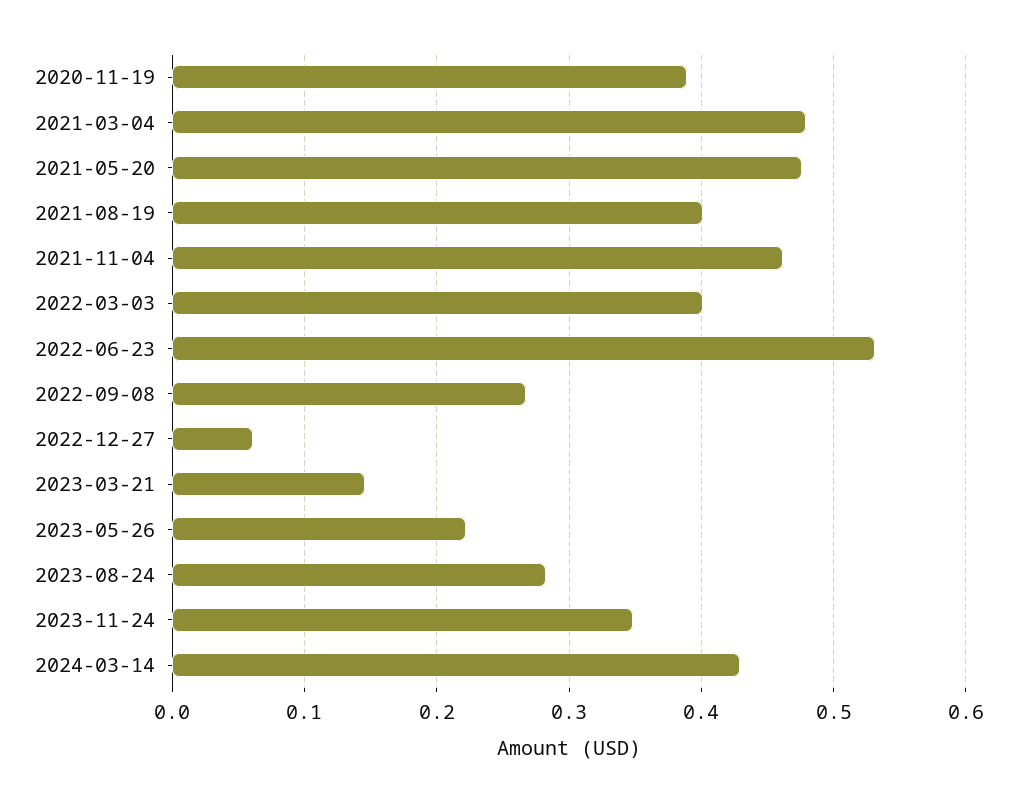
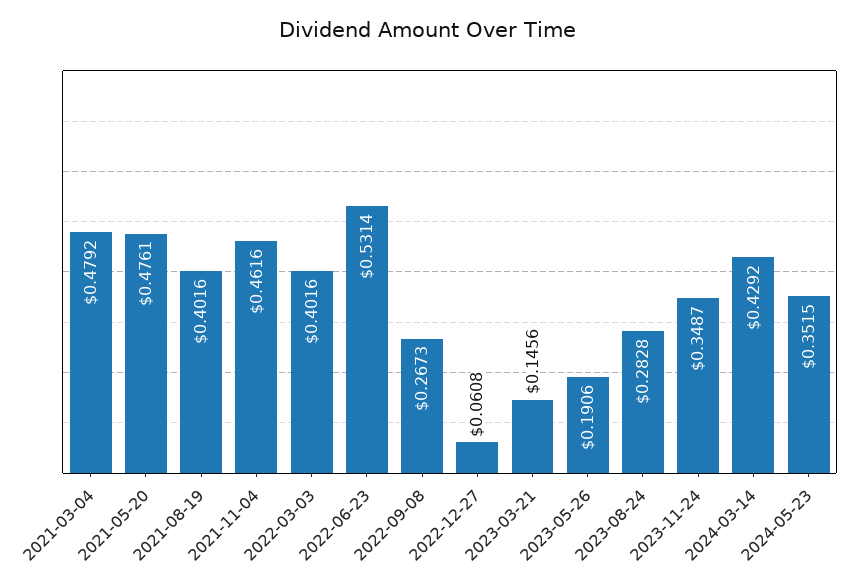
2020-11-19: 0.39 -> none
2023-05-26: 0.22 -> 0.1906
2024-05-23: none -> 0.3515

